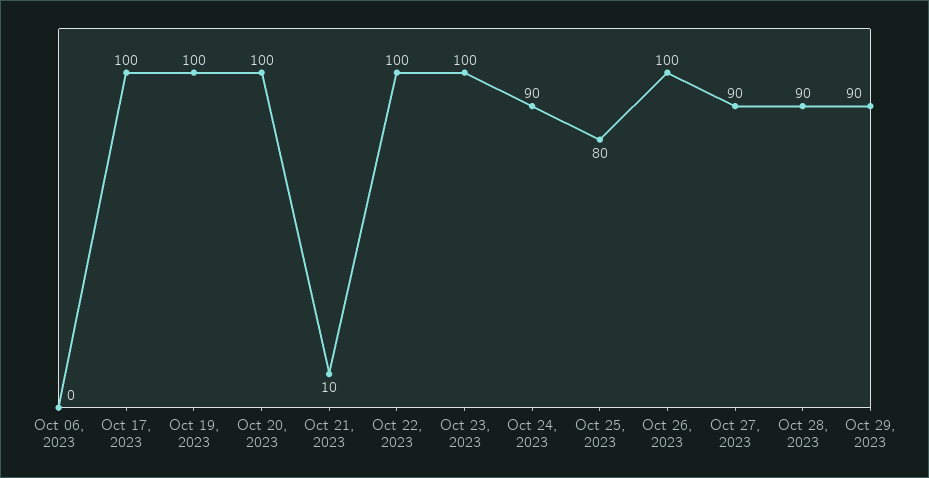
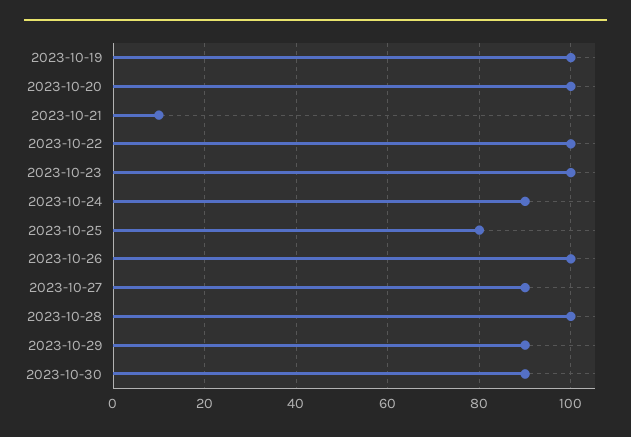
Oct 06, 2023: 0 -> none
Oct 17, 2023: 100 -> none
Oct 28, 2023: 90 -> 100
2023-10-30: none -> 90

